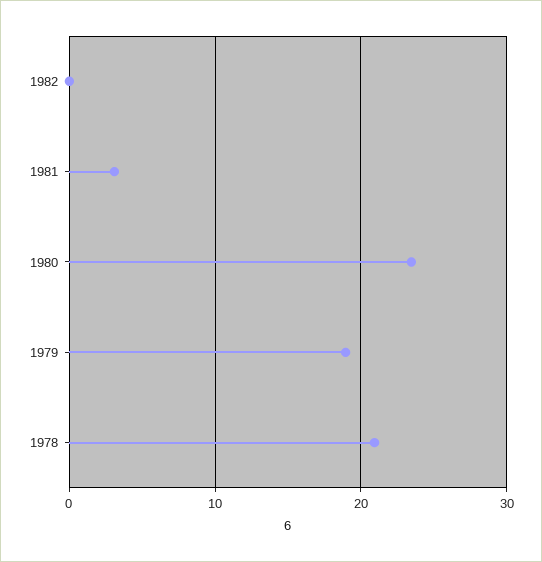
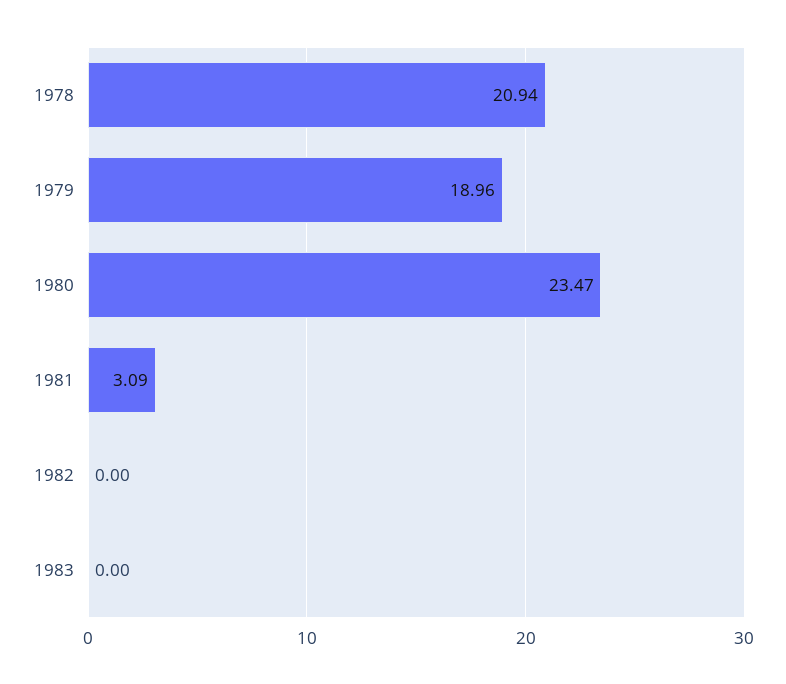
1983: none -> 0

